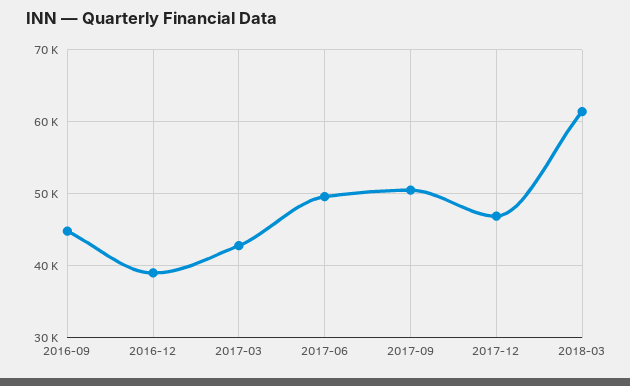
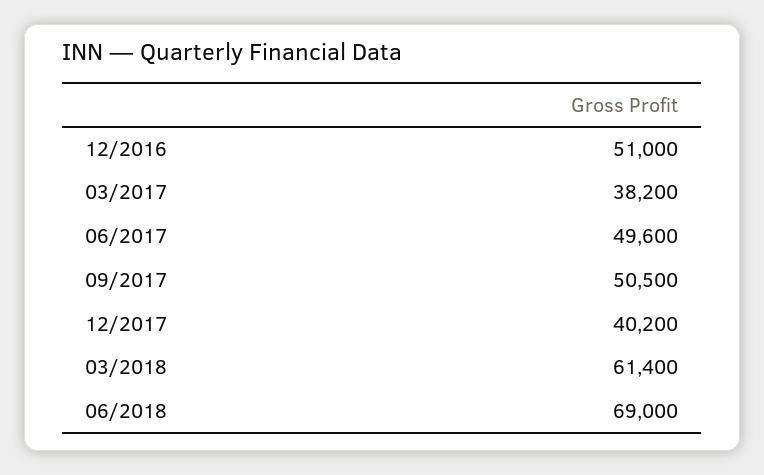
2016-09: 45000 -> none
2016-12: 39000 -> 51000
2017-03: 43000 -> 38200
2017-12: 47000 -> 40200
06/2018: none -> 69000

